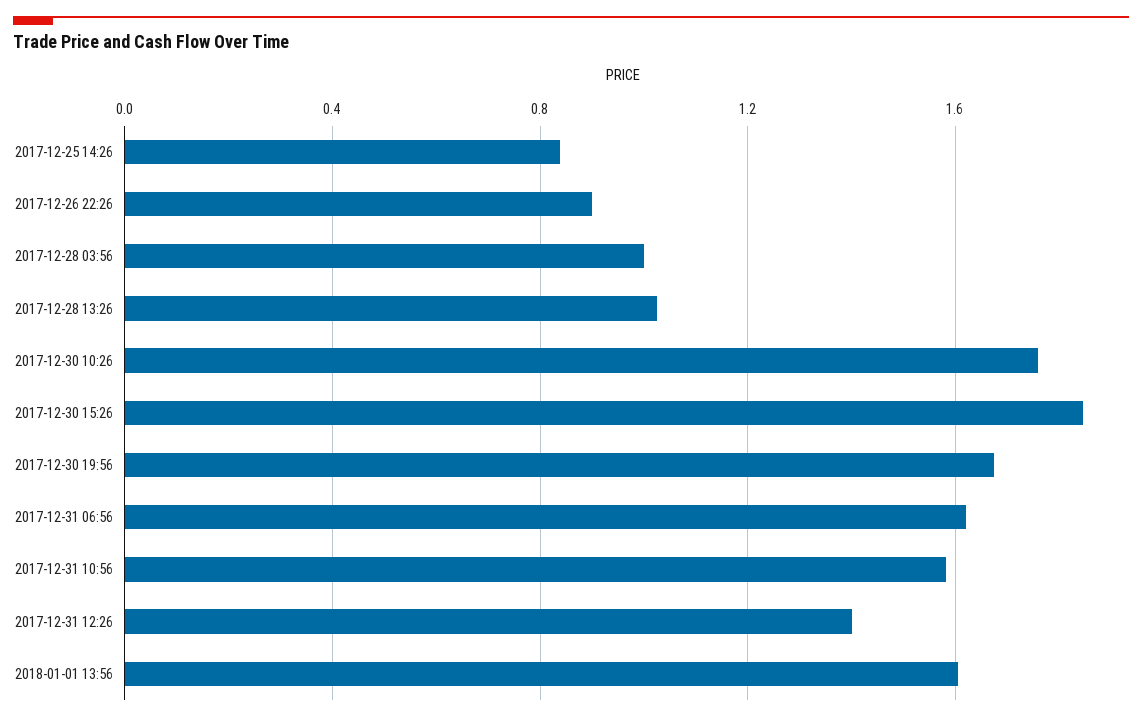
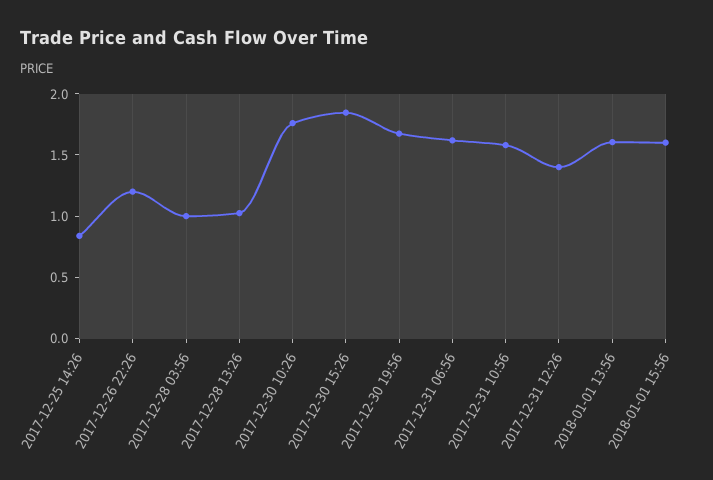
2017-12-26 22:26: 0.9 -> 1.2
2018-01-01 15:56: none -> 1.6

